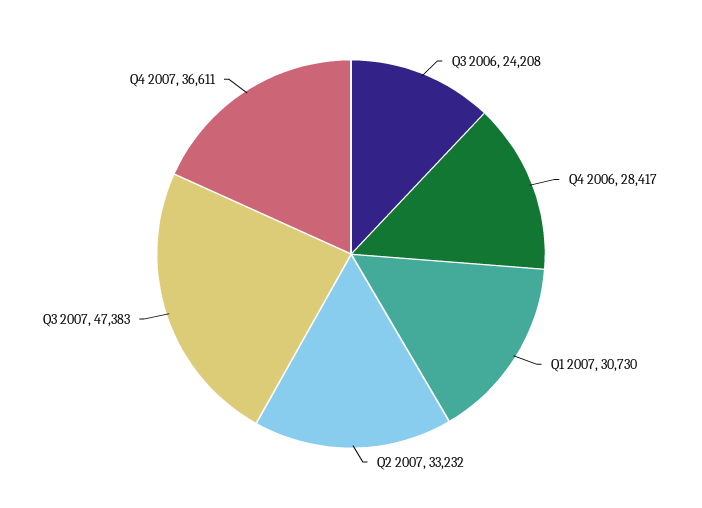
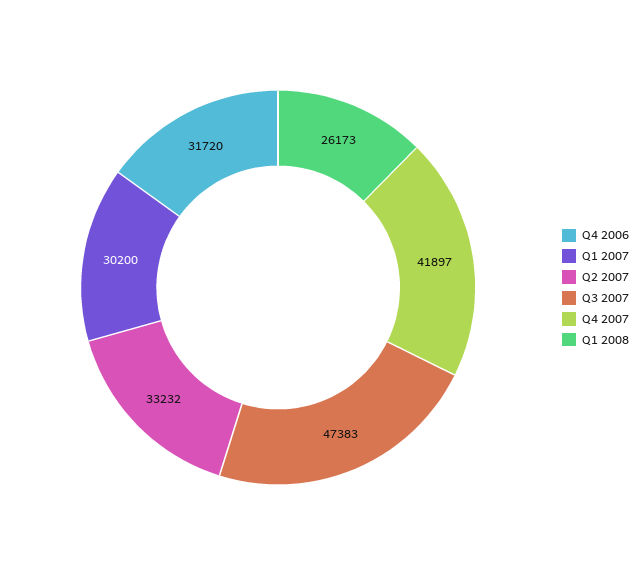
Q3 2006: 24208 -> none
Q4 2006: 28417 -> 31720
Q1 2007: 30730 -> 30200
Q4 2007: 36611 -> 41897
Q1 2008: none -> 26173

